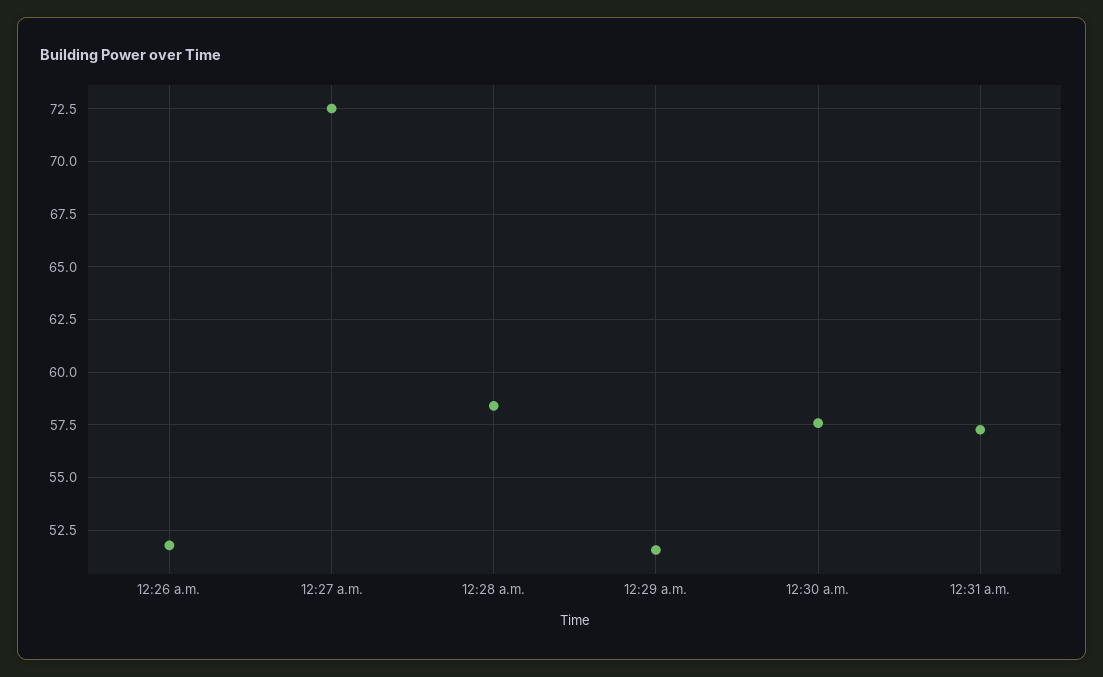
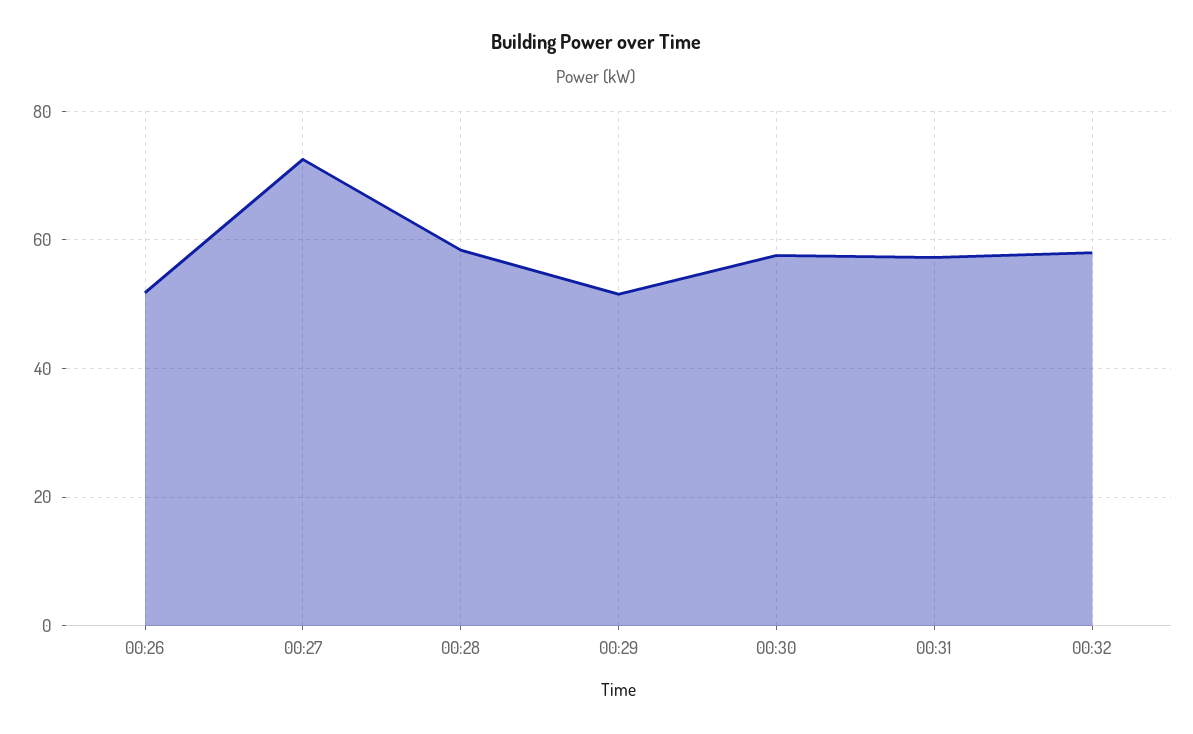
00:32: none -> 58

